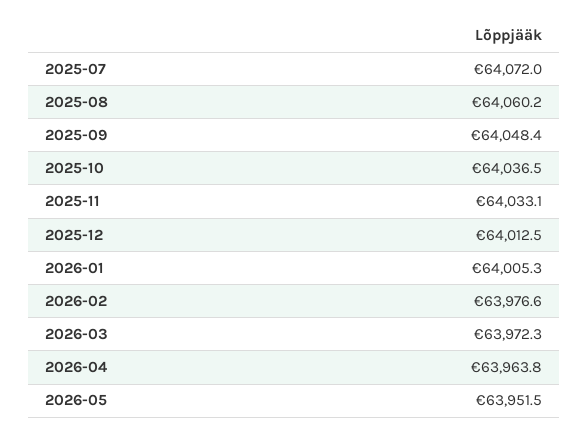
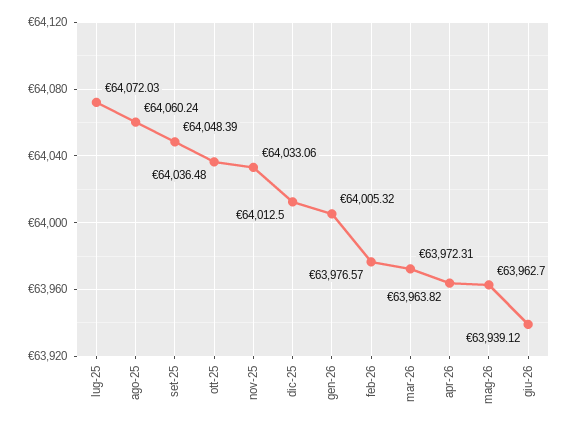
2026-05: 63951.5 -> 63962.7
giu-26: none -> 63939.12

